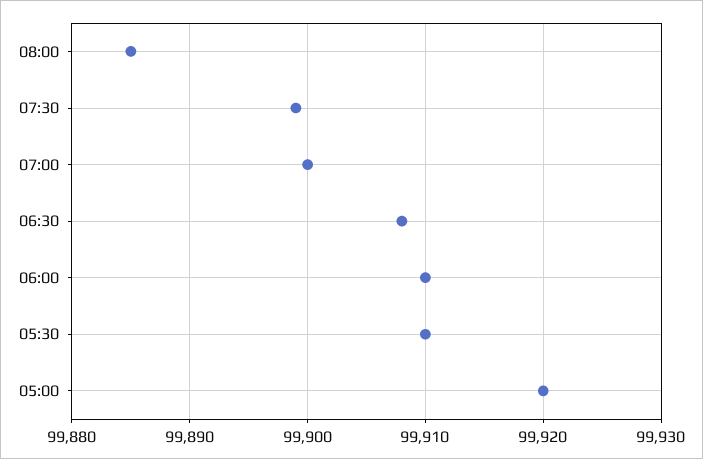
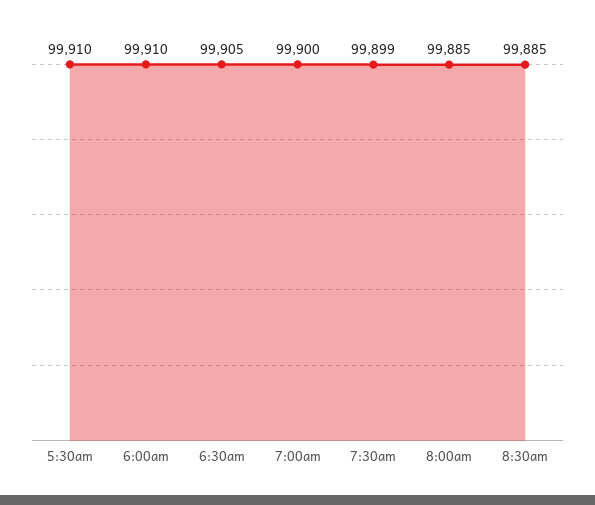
06:30: 99908 -> 99905
05:00: 99920 -> none
8:30am: none -> 99885

